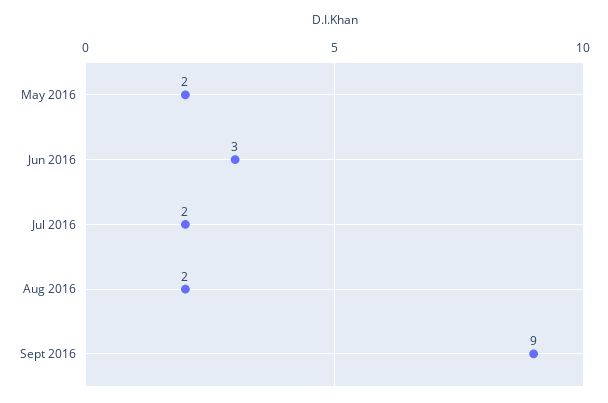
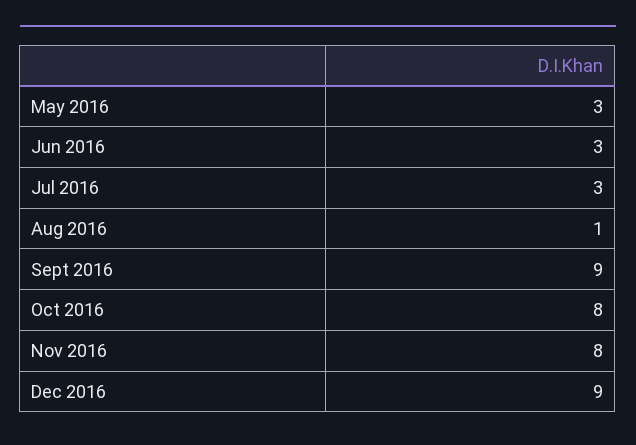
May 2016: 2 -> 3
Jul 2016: 2 -> 3
Aug 2016: 2 -> 1
Oct 2016: none -> 8
Nov 2016: none -> 8
Dec 2016: none -> 9

